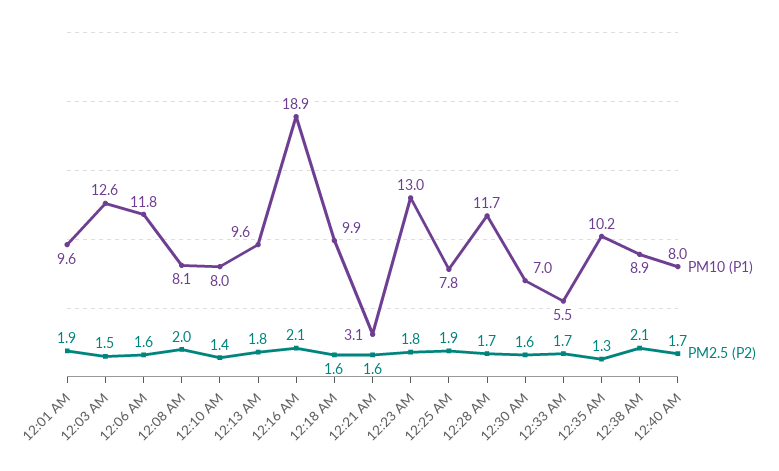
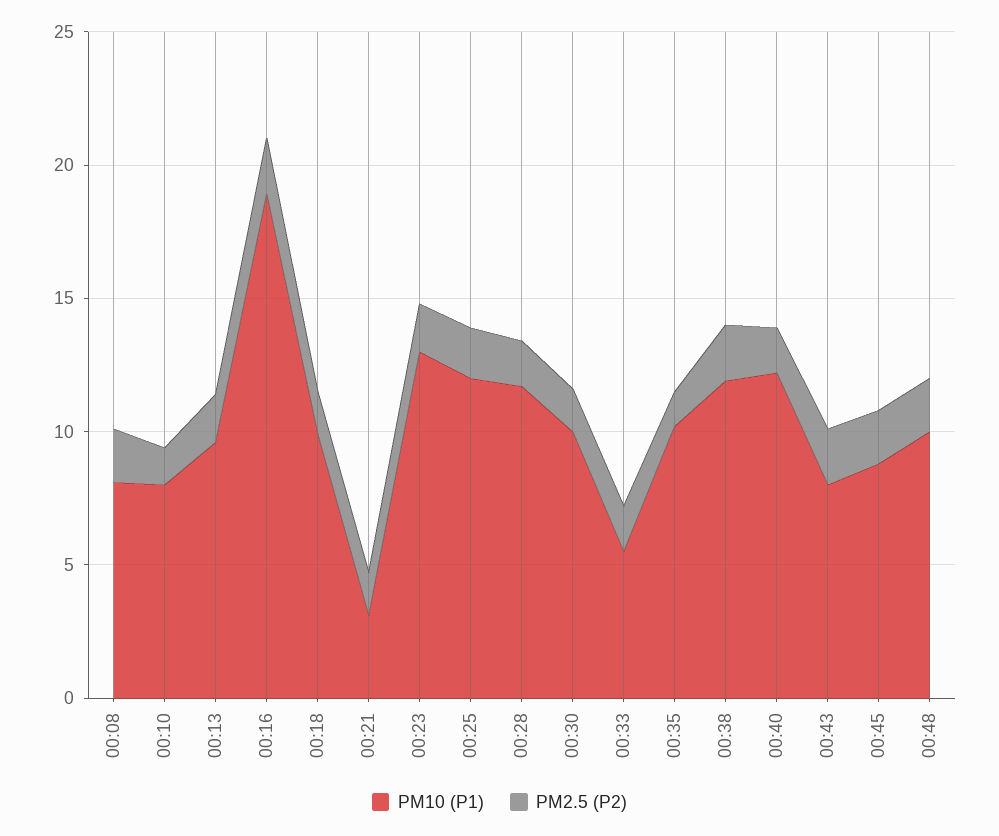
PM10 (P1), 12:01 AM: 9.6 -> none
PM2.5 (P2), 12:01 AM: 1.9 -> none
PM10 (P1), 12:03 AM: 12.6 -> none
PM2.5 (P2), 12:03 AM: 1.5 -> none
PM10 (P1), 12:06 AM: 11.8 -> none
PM2.5 (P2), 12:06 AM: 1.6 -> none
PM10 (P1), 12:25 AM: 7.8 -> 12
PM10 (P1), 12:30 AM: 7 -> 10
PM10 (P1), 12:38 AM: 8.9 -> 12
PM10 (P1), 12:40 AM: 8 -> 12
PM10 (P1), 00:43: none -> 8
PM2.5 (P2), 00:43: none -> 2
PM10 (P1), 00:45: none -> 9
PM2.5 (P2), 00:45: none -> 2
PM10 (P1), 00:48: none -> 10
PM2.5 (P2), 00:48: none -> 2

